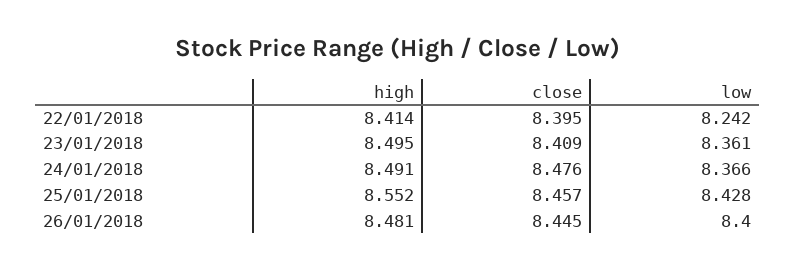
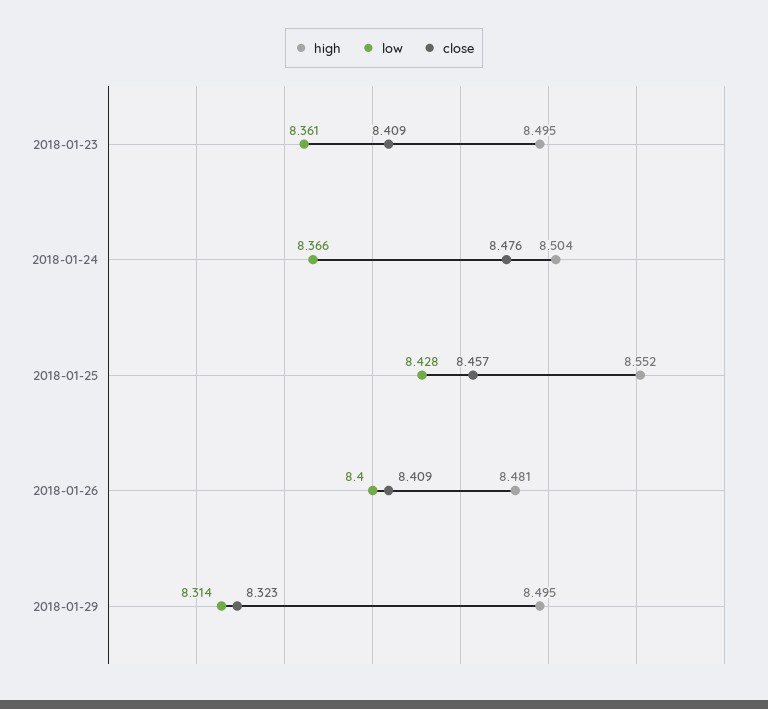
high, 22/01/2018: 8.414 -> none
close, 22/01/2018: 8.395 -> none
low, 22/01/2018: 8.242 -> none
high, 24/01/2018: 8.491 -> 8.504
close, 26/01/2018: 8.445 -> 8.409
high, 2018-01-29: none -> 8.495
low, 2018-01-29: none -> 8.314
close, 2018-01-29: none -> 8.323

